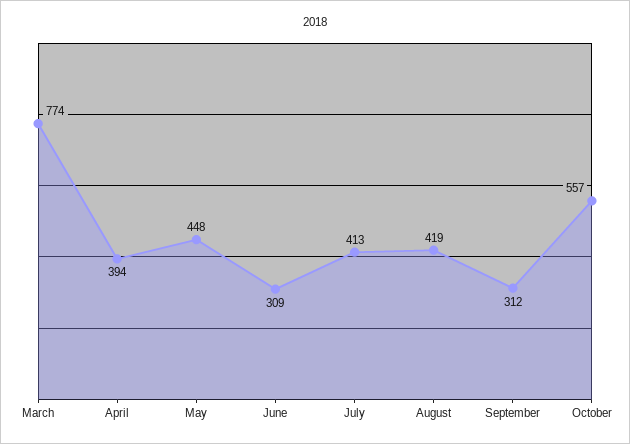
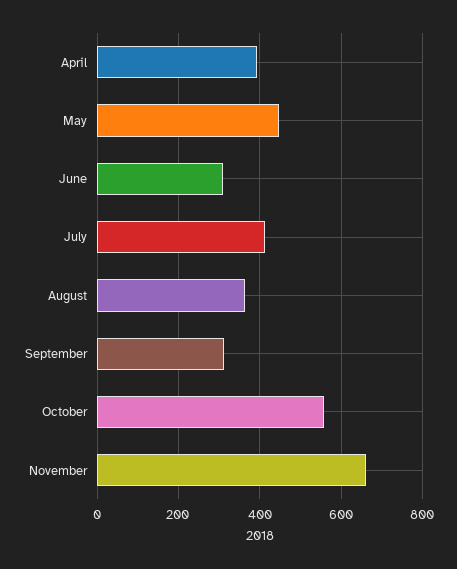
March: 774 -> none
August: 419 -> 360
November: none -> 660

